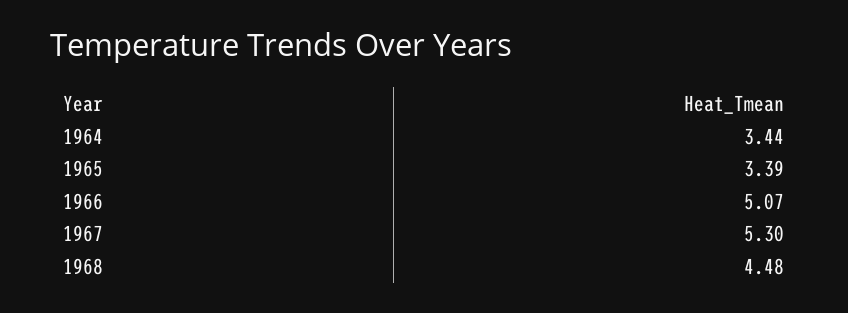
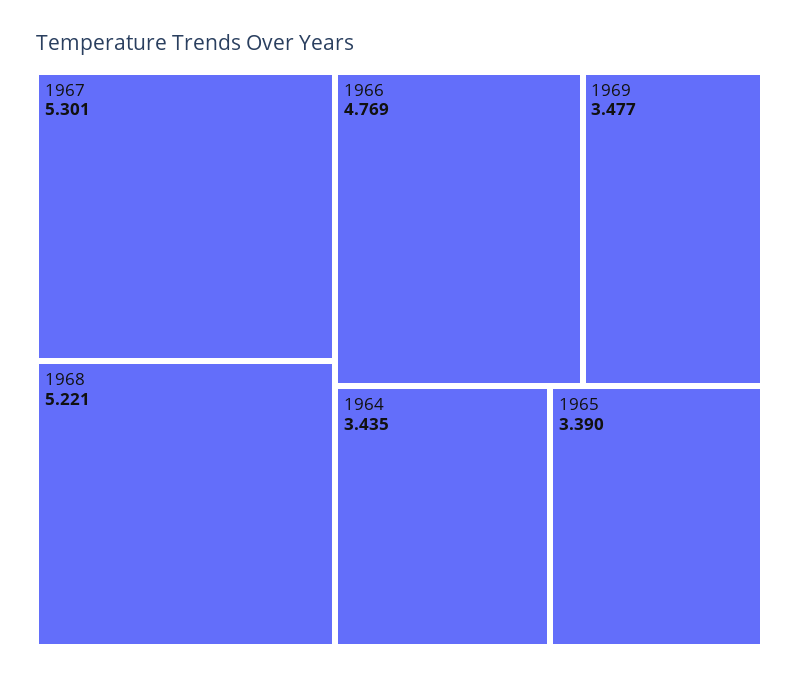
1966: 5.07 -> 4.769
1968: 4.48 -> 5.221
1969: none -> 3.477

